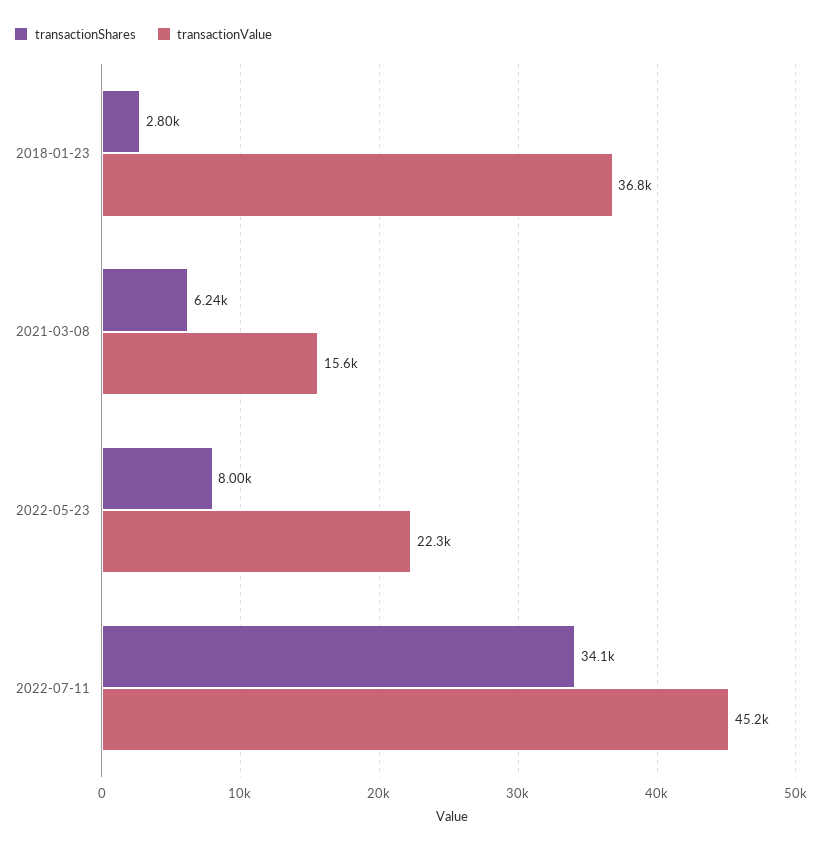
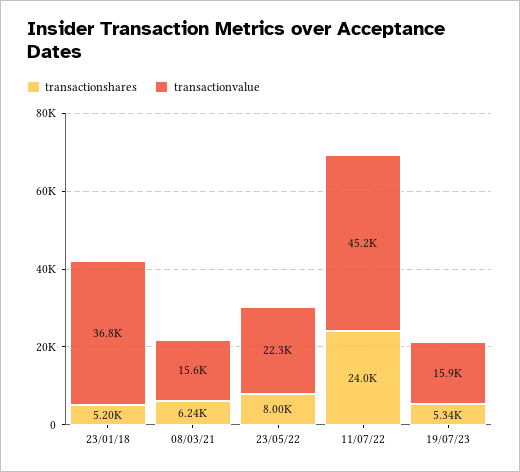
transactionShares, 2018-01-23: 2800 -> 5200
transactionShares, 2022-07-11: 34100 -> 24000
transactionShares, 19/07/23: none -> 5340
transactionValue, 19/07/23: none -> 15900

